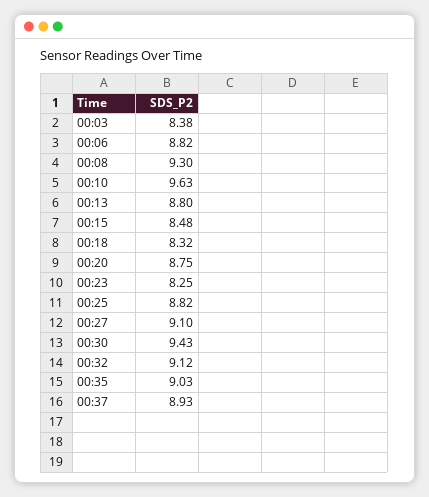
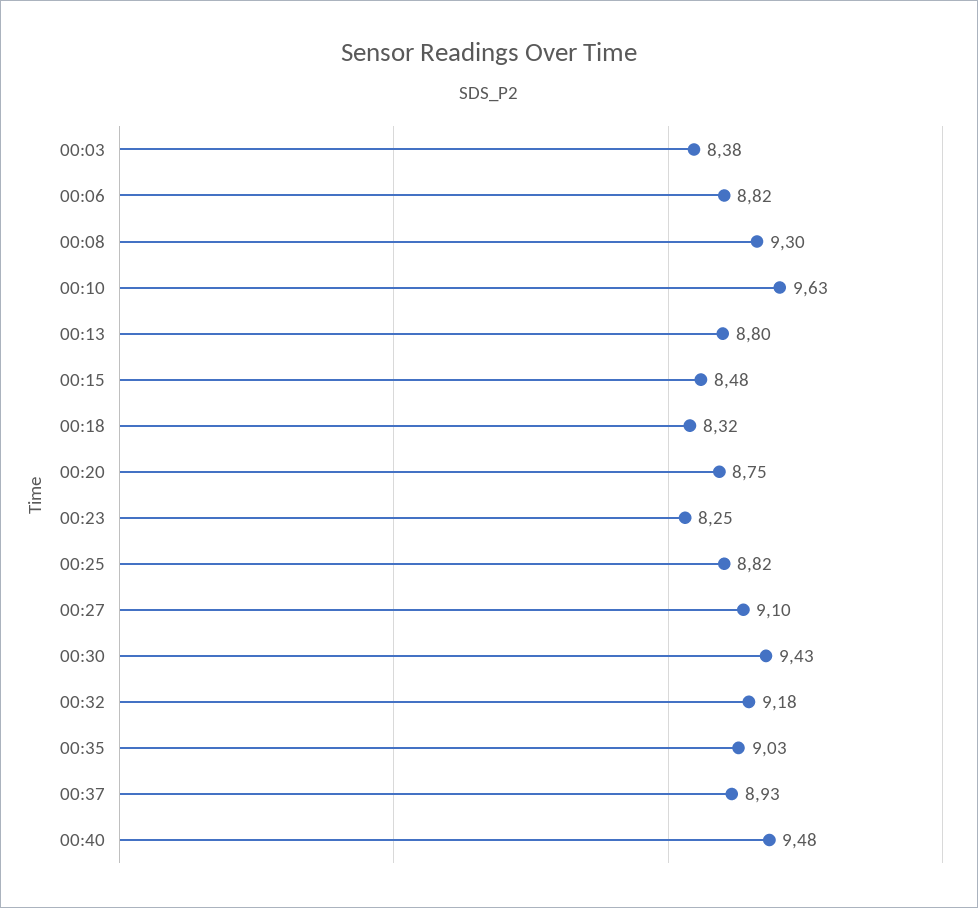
00:32: 9.12 -> 9.18
00:40: none -> 9.48

